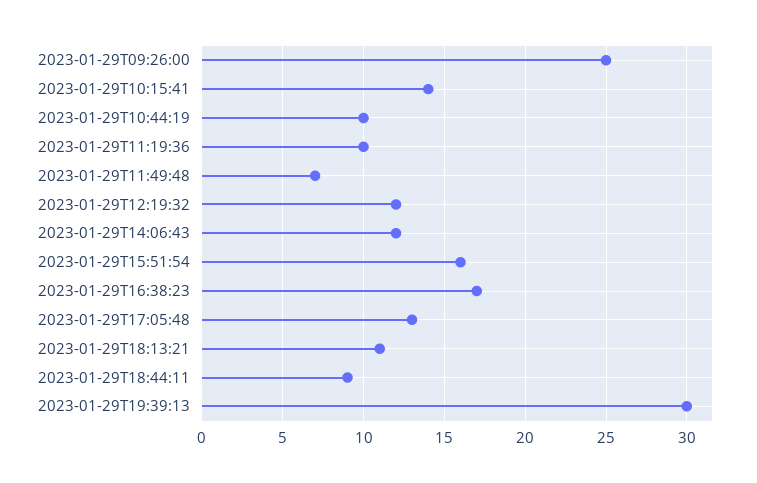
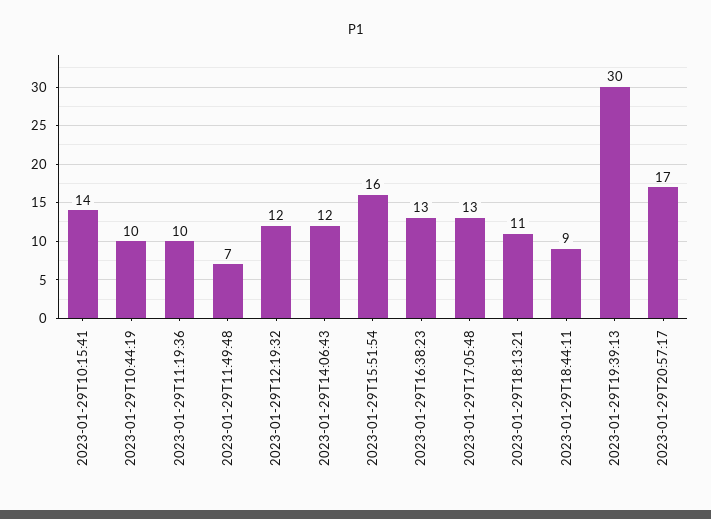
2023-01-29T09:26:00: 25 -> none
2023-01-29T16:38:23: 17 -> 13
2023-01-29T20:57:17: none -> 17

